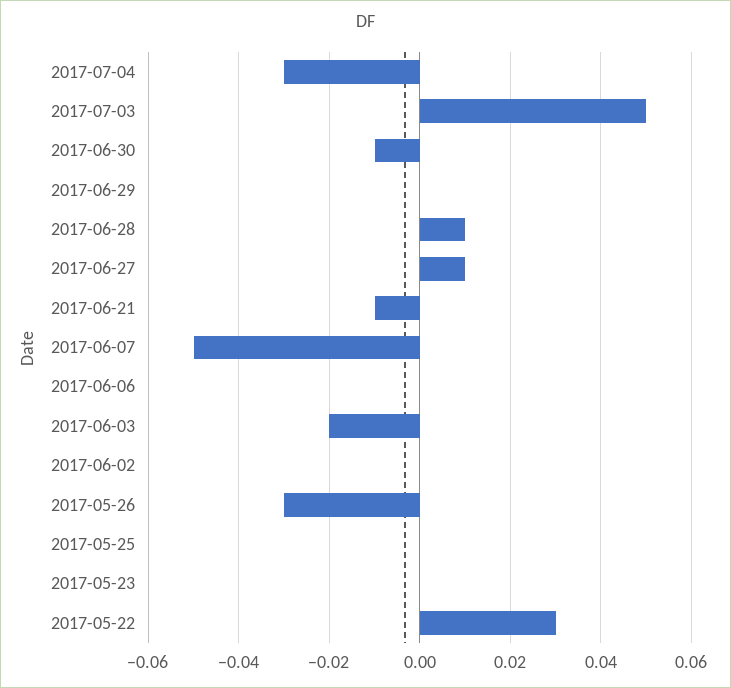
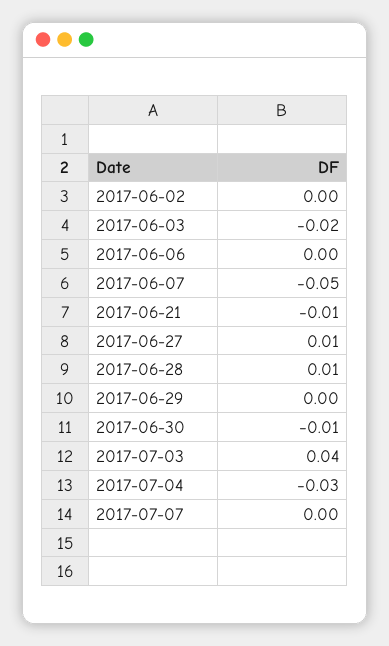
2017-07-03: 0.05 -> 0.04
2017-05-26: -0.03 -> none
2017-05-25: 0 -> none
2017-05-23: 0 -> none
2017-05-22: 0.03 -> none
2017-07-07: none -> 0

